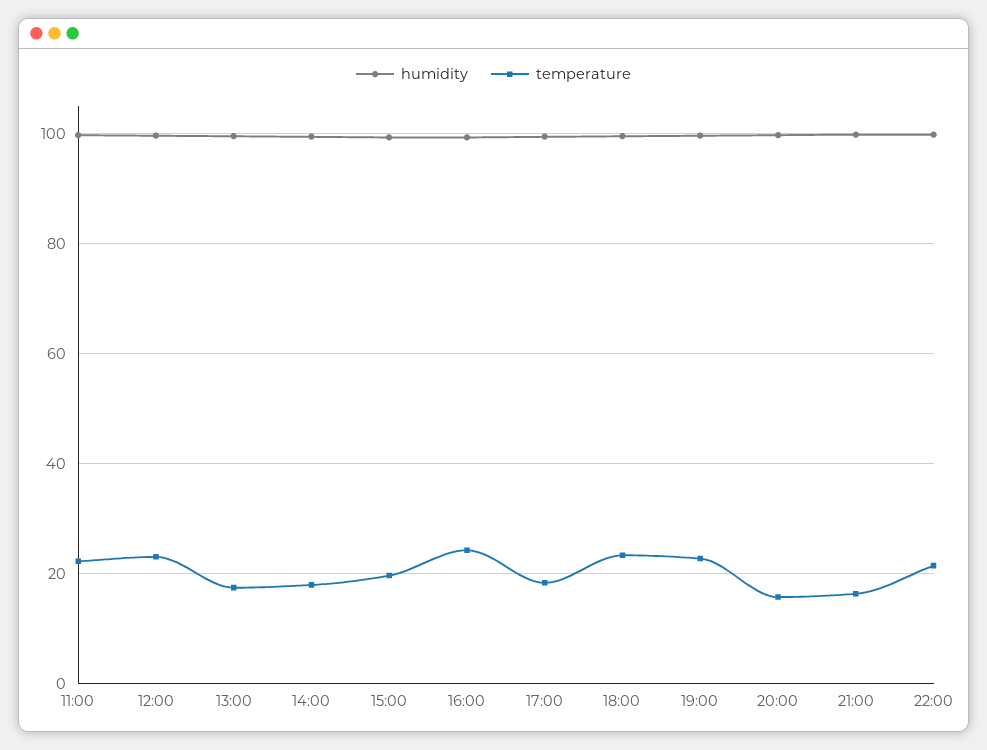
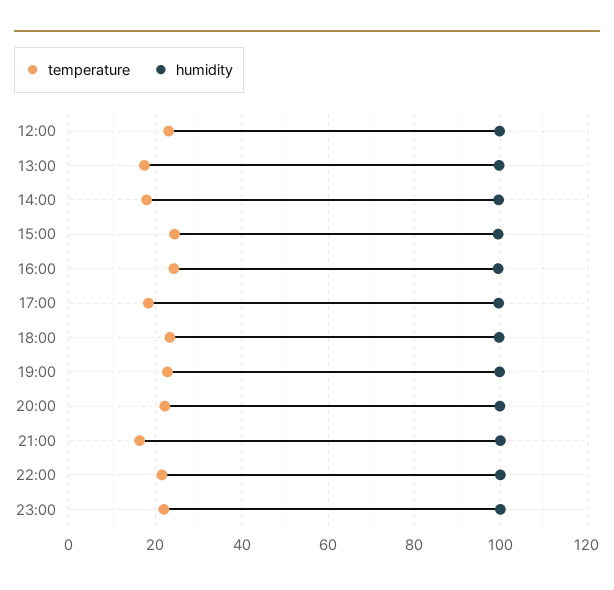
humidity, 11:00: 100 -> none
temperature, 11:00: 22 -> none
temperature, 15:00: 20 -> 24
temperature, 20:00: 16 -> 22
temperature, 23:00: none -> 22
humidity, 23:00: none -> 100

